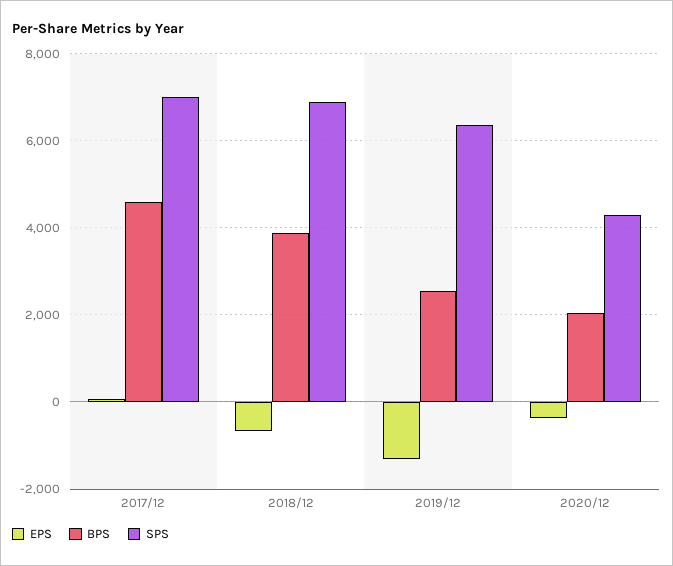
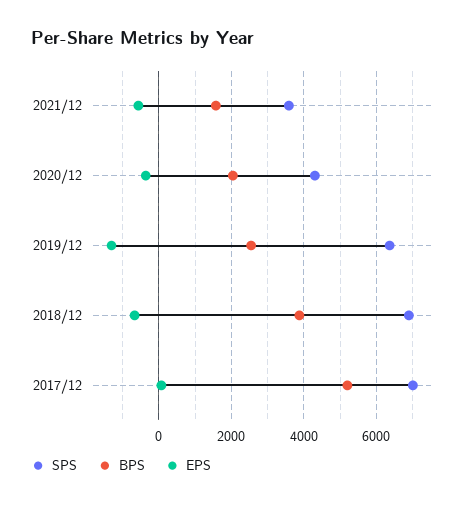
BPS, 2017/12: 4600 -> 5200
SPS, 2021/12: none -> 3600
BPS, 2021/12: none -> 1600
EPS, 2021/12: none -> -600

